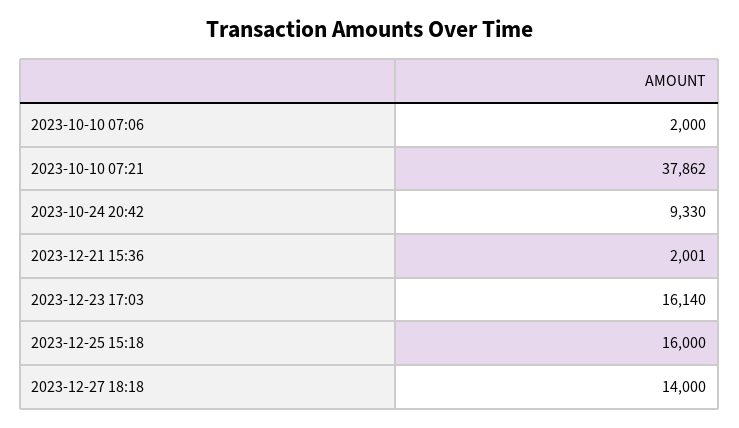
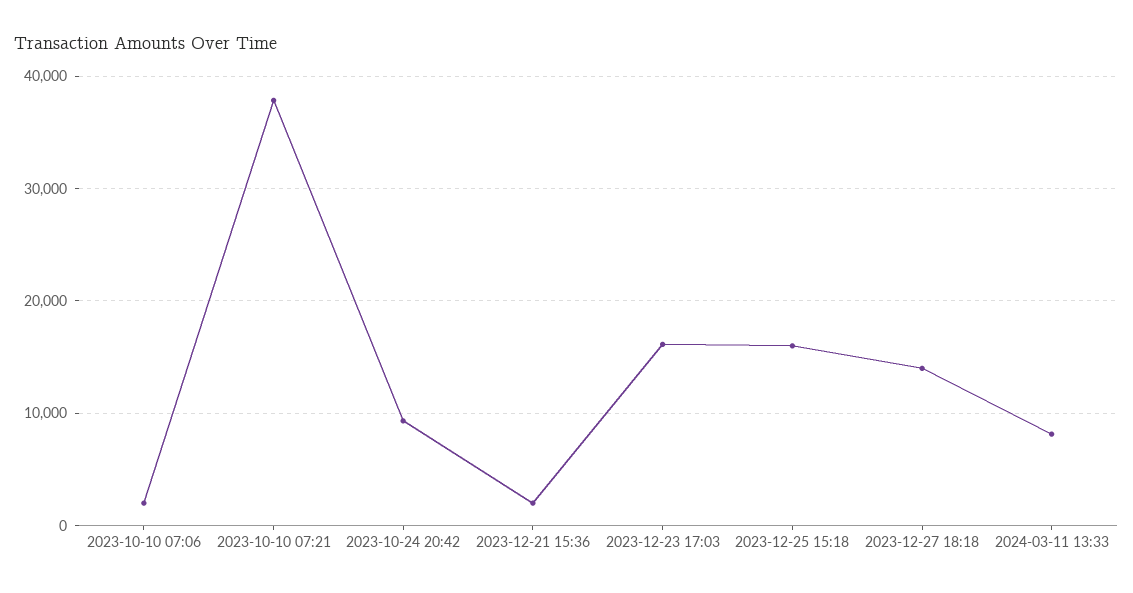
2024-03-11 13:33: none -> 8000

